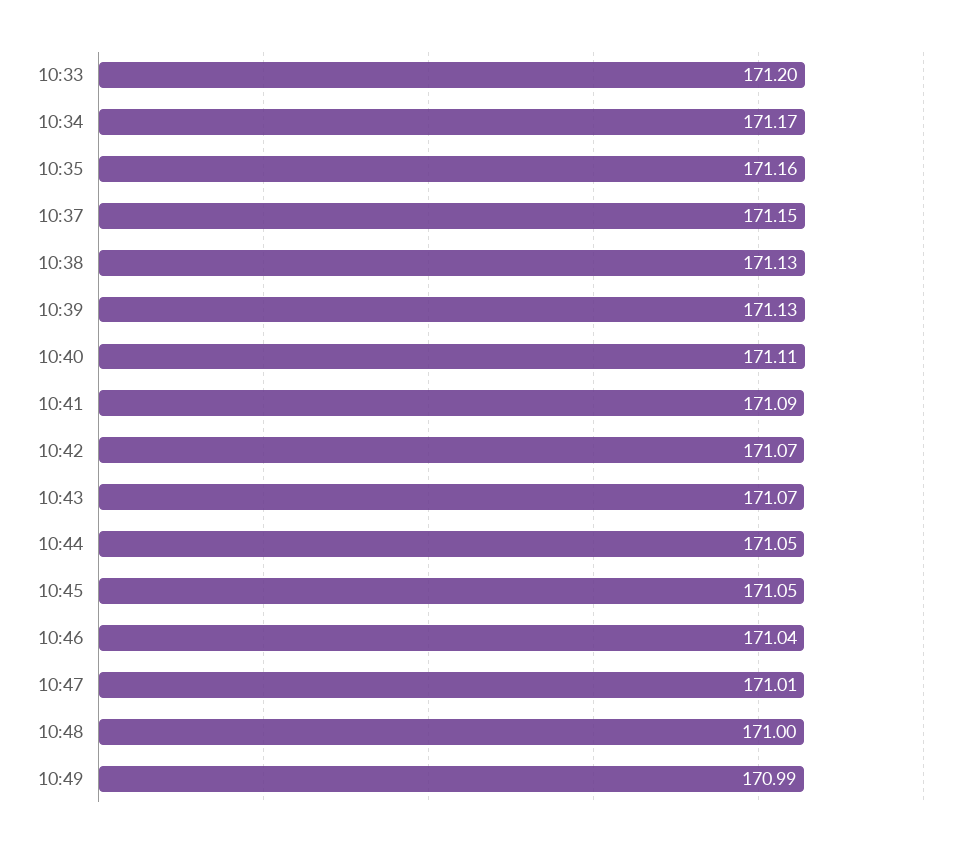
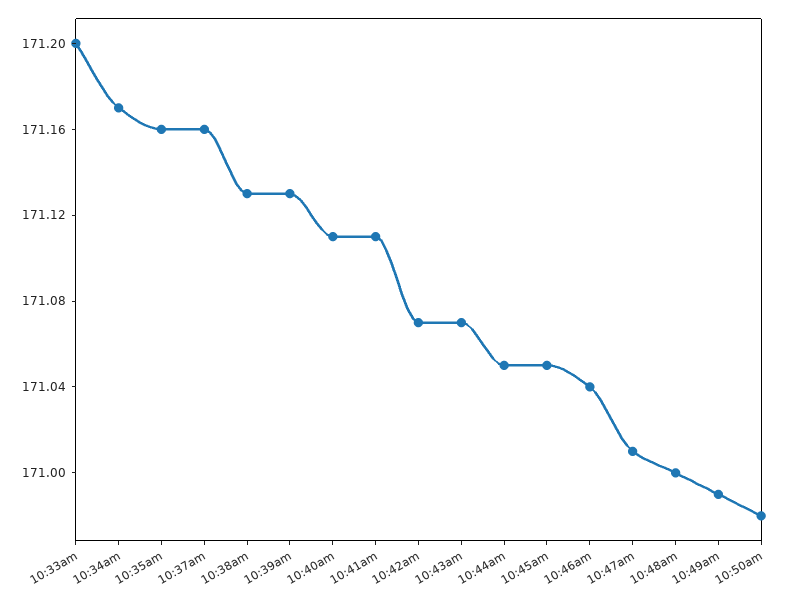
10:37: 171.15 -> 171.16
10:41: 171.09 -> 171.11
10:50am: none -> 170.98

